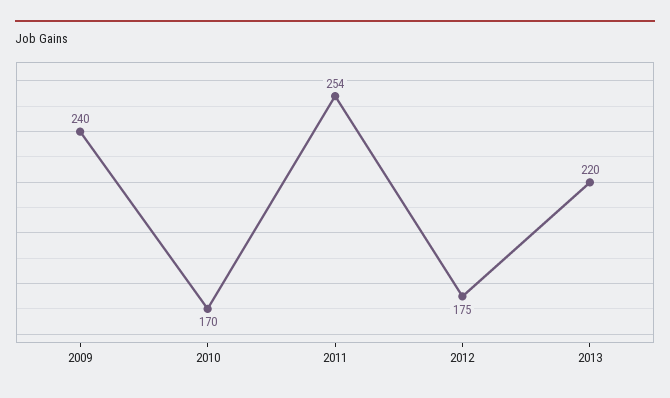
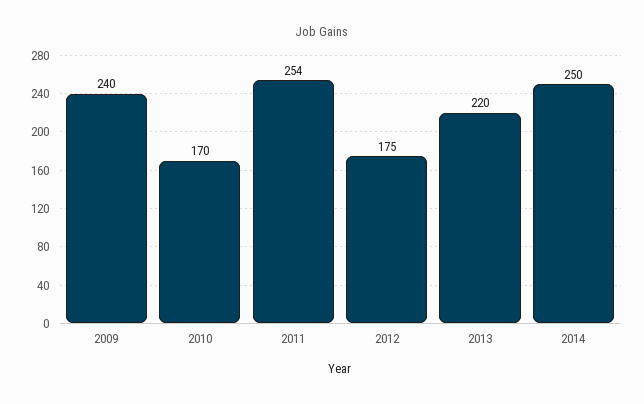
2014: none -> 250

